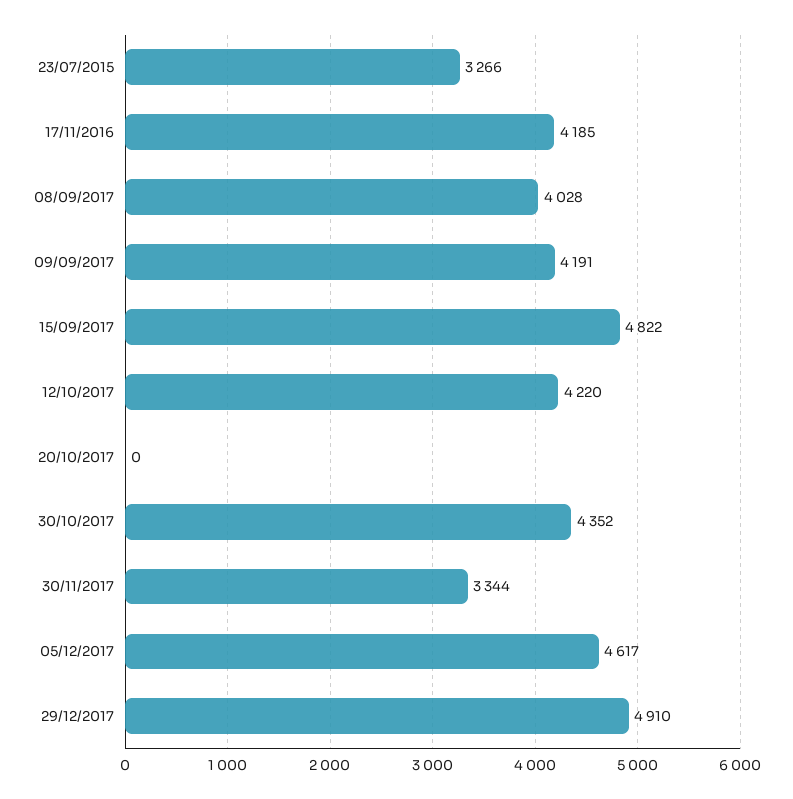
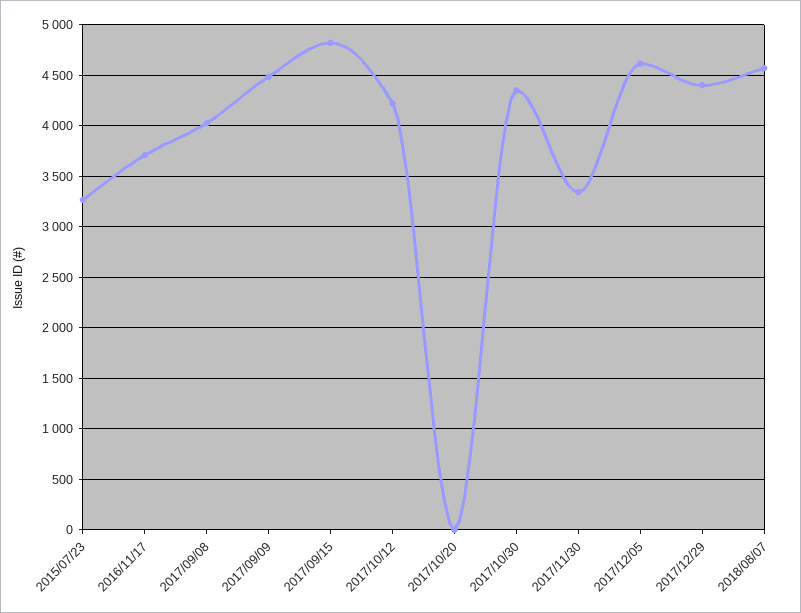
17/11/2016: 4185 -> 3700
09/09/2017: 4191 -> 4500
29/12/2017: 4910 -> 4400
2018/08/07: none -> 4600

